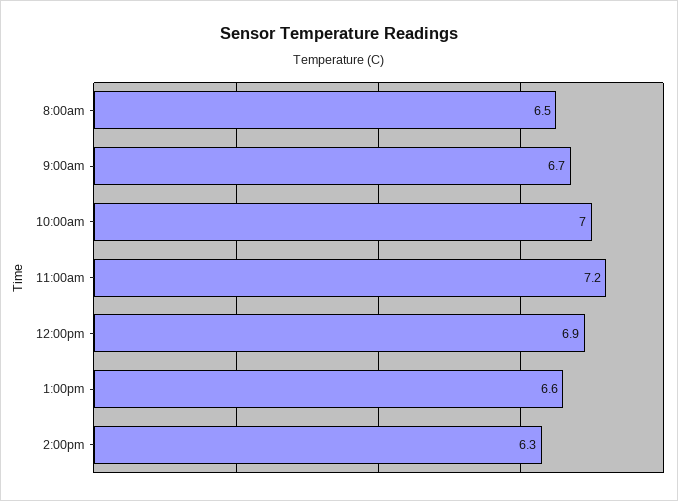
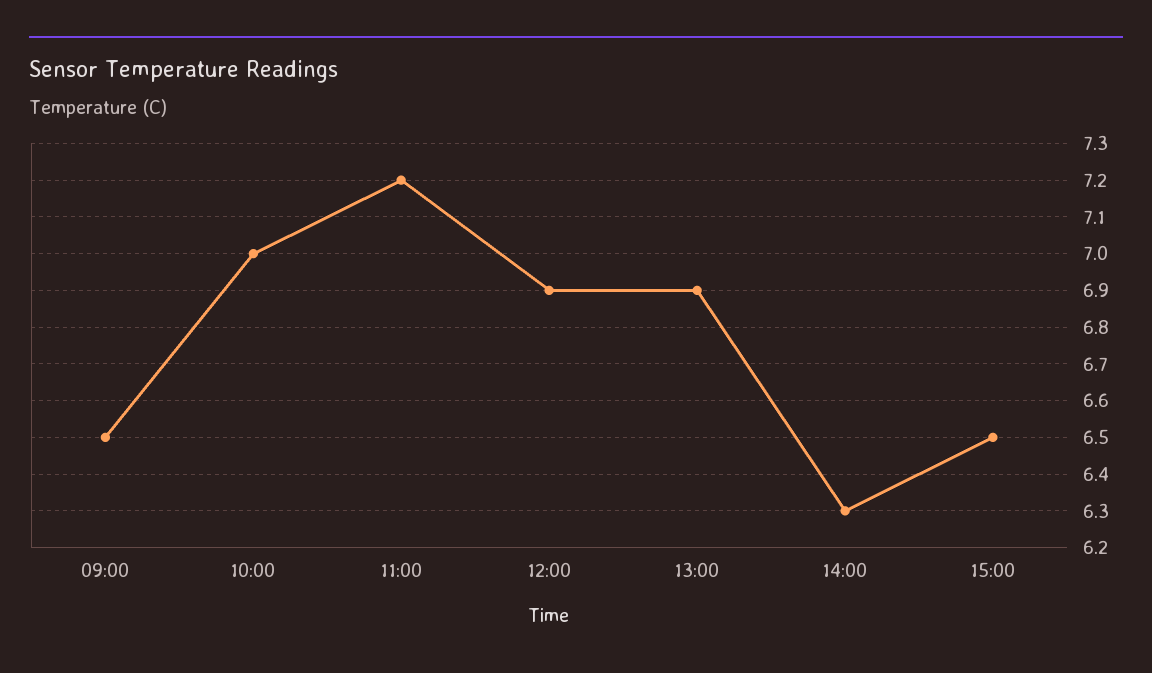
8:00am: 6.5 -> none
9:00am: 6.7 -> 6.5
1:00pm: 6.6 -> 6.9
15:00: none -> 6.5

